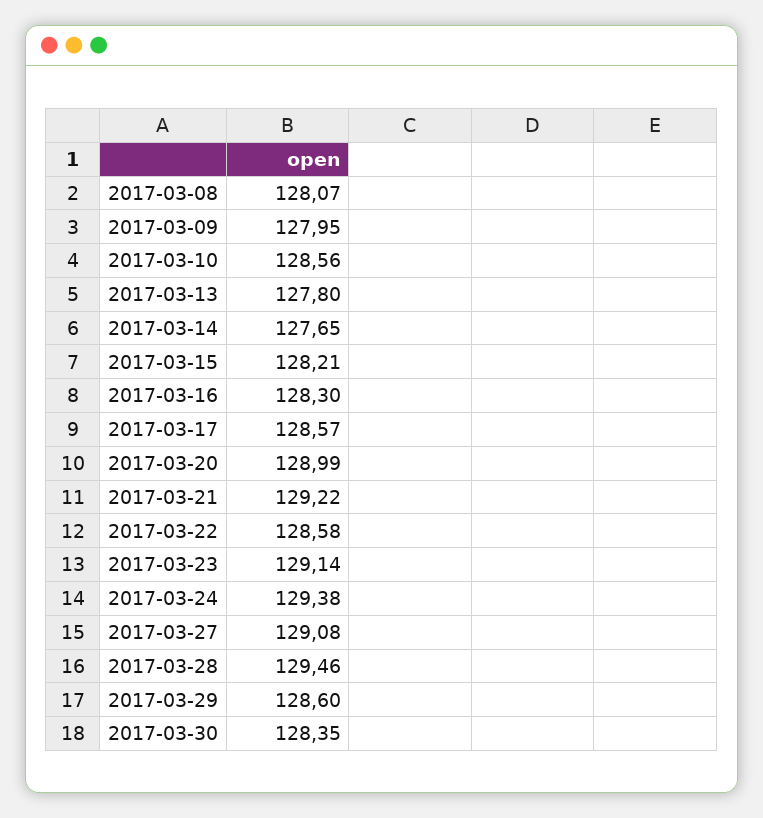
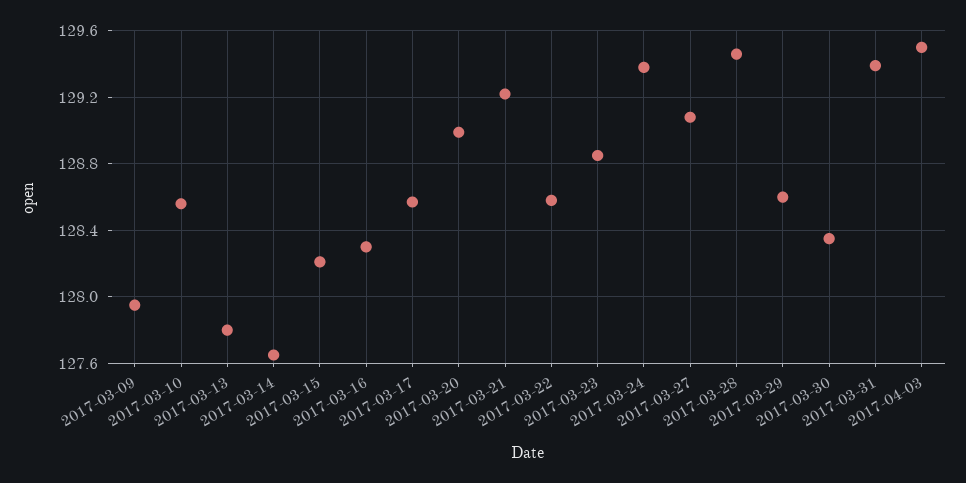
2017-03-08: 128.07 -> none
2017-03-23: 129.14 -> 128.85
2017-03-31: none -> 129.4
2017-04-03: none -> 129.5

